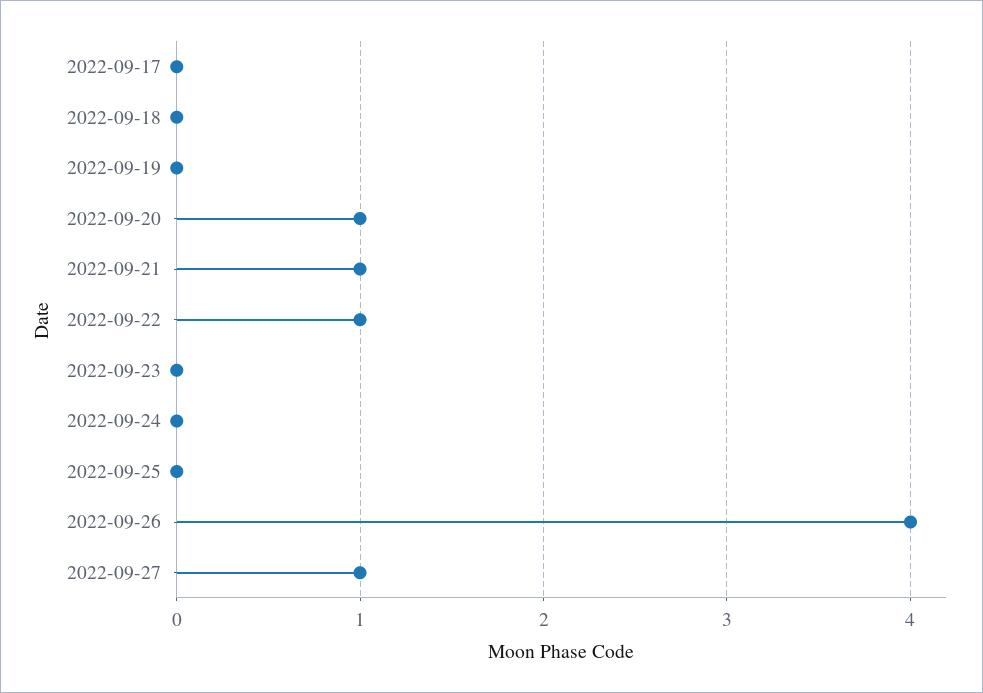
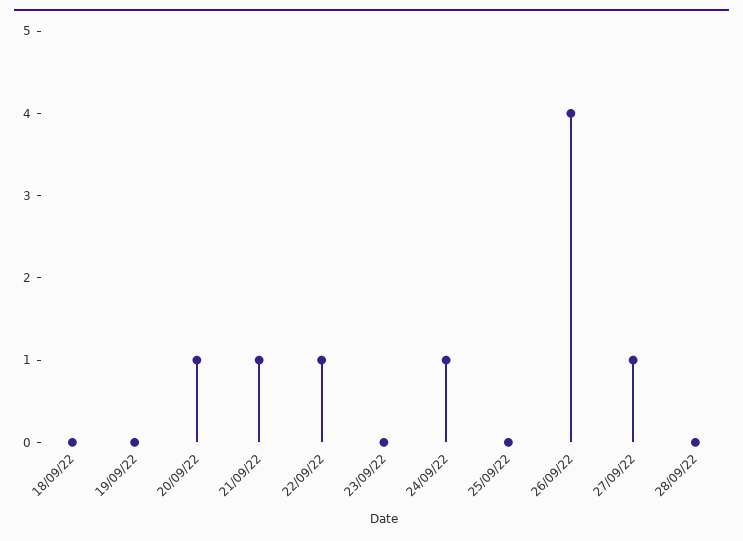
2022-09-17: 0 -> none
2022-09-24: 0 -> 1
28/09/22: none -> 0

